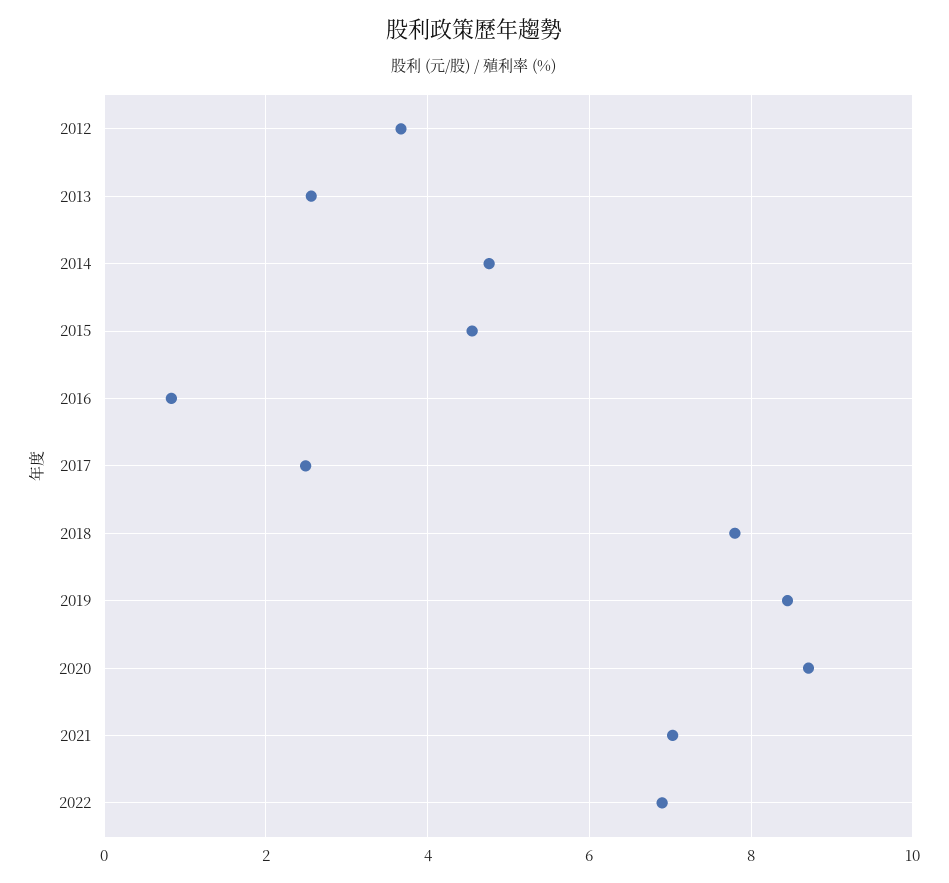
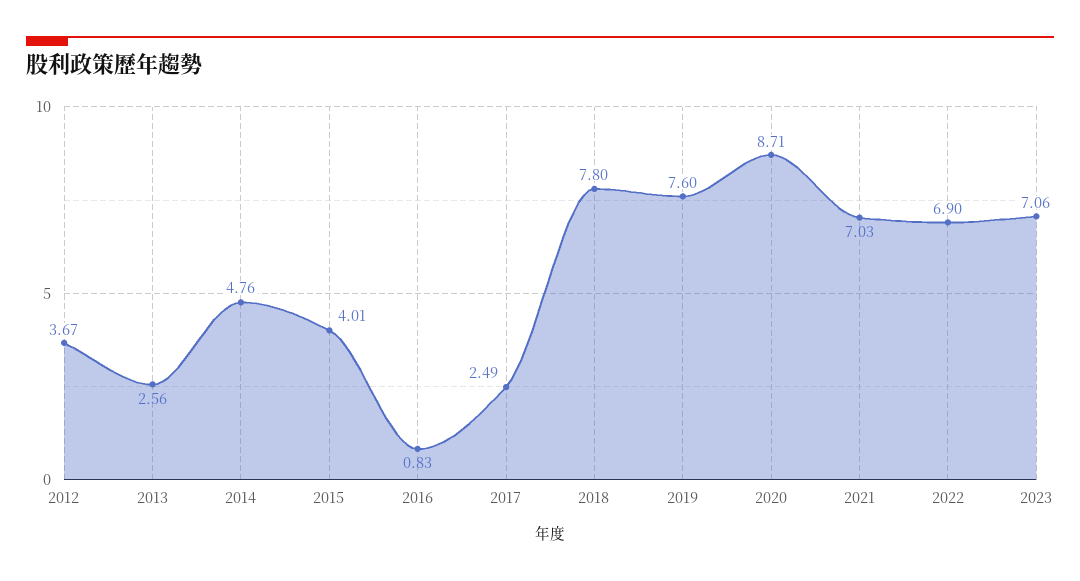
2015: 4.6 -> 4.01
2019: 8.4 -> 7.6
2023: none -> 7.06

